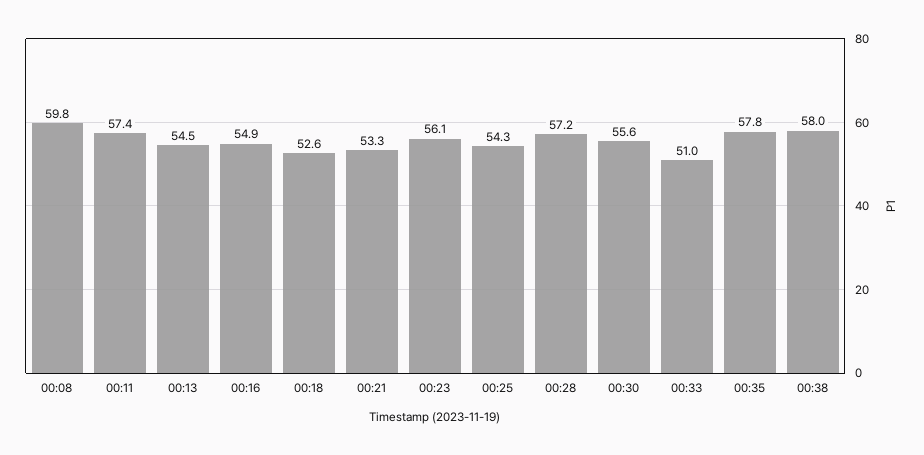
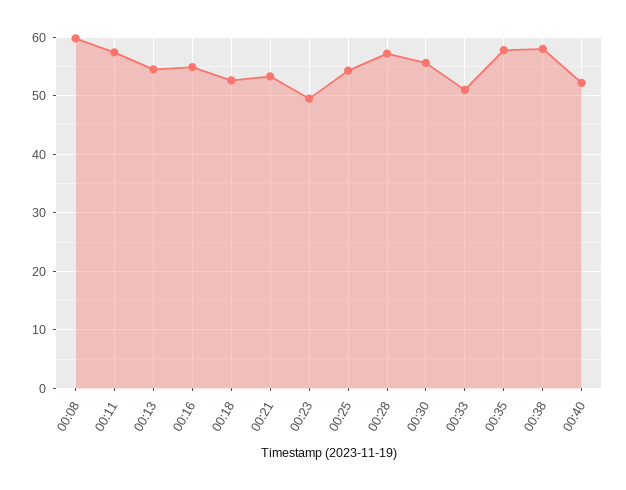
00:23: 56.1 -> 50
00:40: none -> 52

